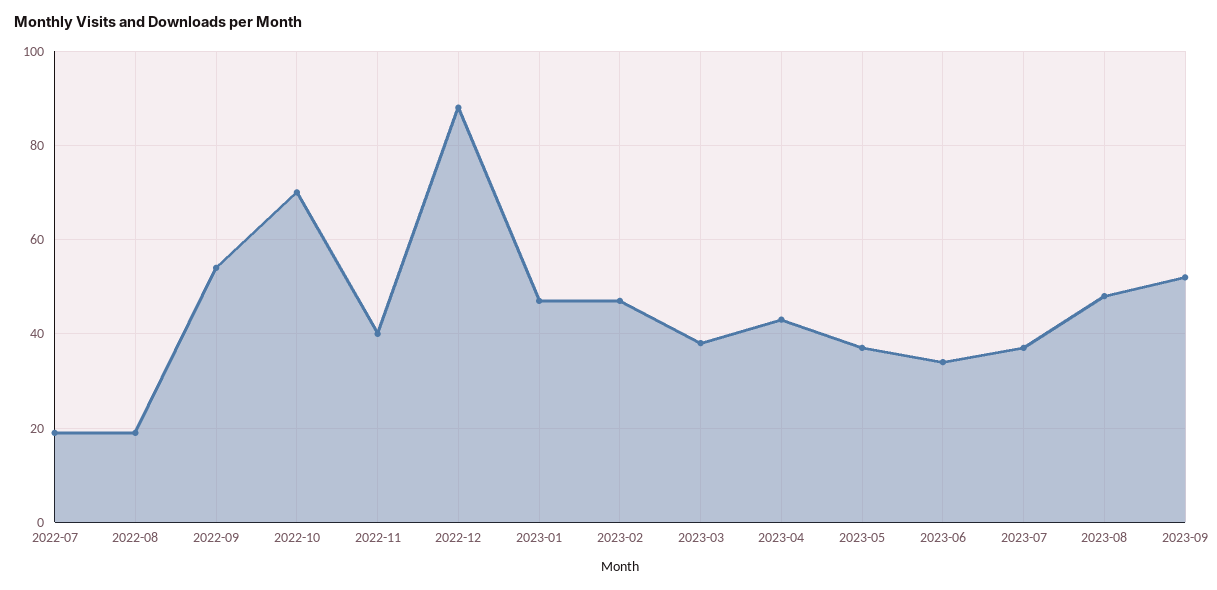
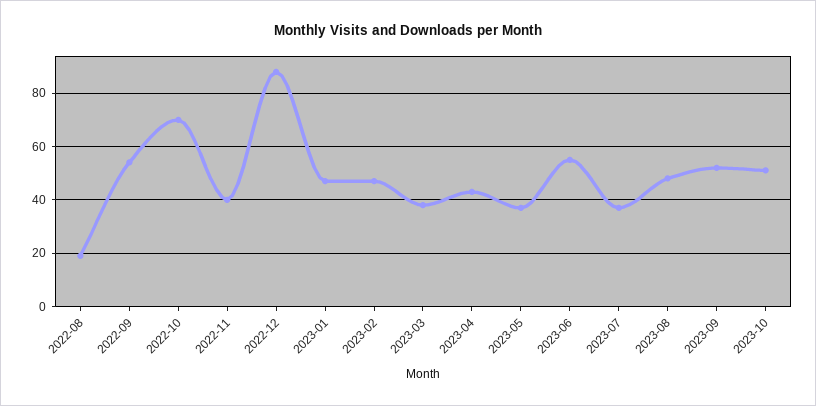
2022-07: 20 -> none
2023-06: 35 -> 55
2023-10: none -> 50

